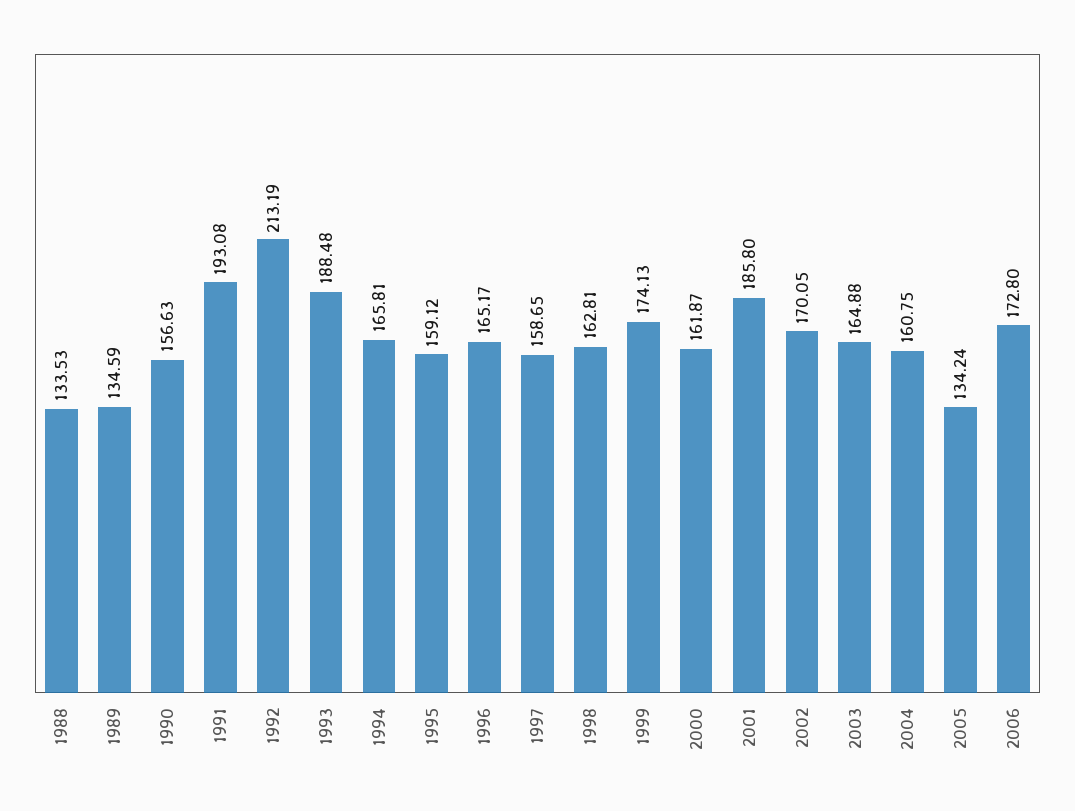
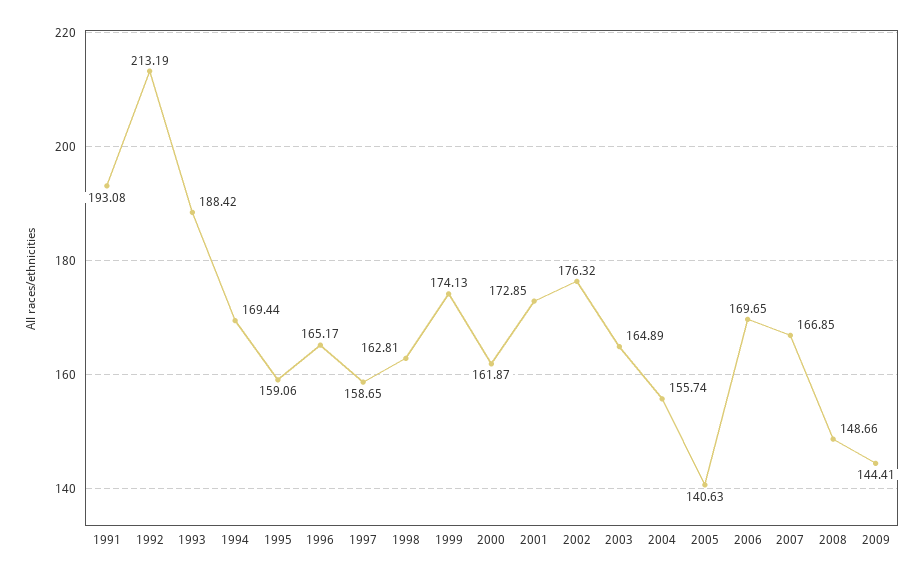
1988: 133.53 -> none
1989: 134.59 -> none
1990: 156.63 -> none
1993: 188.48 -> 188.42
1994: 165.81 -> 169.44
1995: 159.12 -> 159.06
2001: 185.8 -> 172.85
2002: 170.05 -> 176.32
2003: 164.88 -> 164.89
2004: 160.75 -> 155.74
2005: 134.24 -> 140.63
2006: 172.8 -> 169.65
2007: none -> 166.85
2008: none -> 148.66
2009: none -> 144.41

